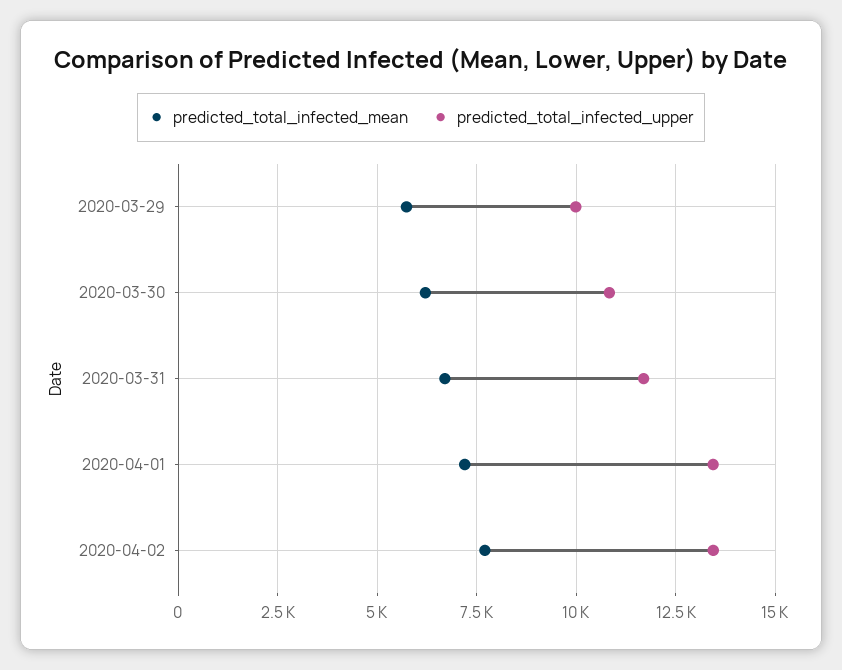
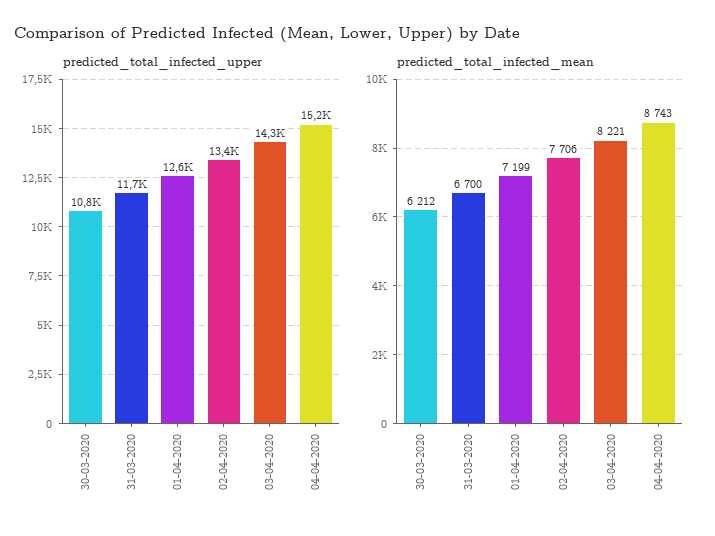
predicted_total_infected_mean, 2020-03-29: 5750 -> none
predicted_total_infected_upper, 2020-03-29: 10000 -> none
predicted_total_infected_upper, 2020-04-01: 13500 -> 12600
predicted_total_infected_upper, 03-04-2020: none -> 14300
predicted_total_infected_upper, 04-04-2020: none -> 15200
predicted_total_infected_mean, 03-04-2020: none -> 8221
predicted_total_infected_mean, 04-04-2020: none -> 8743

